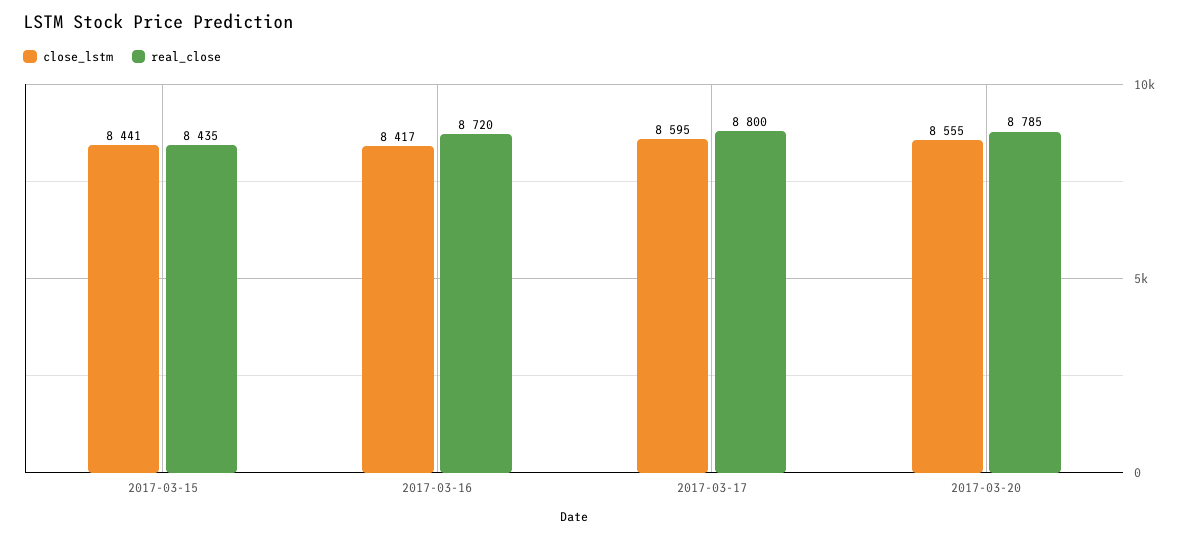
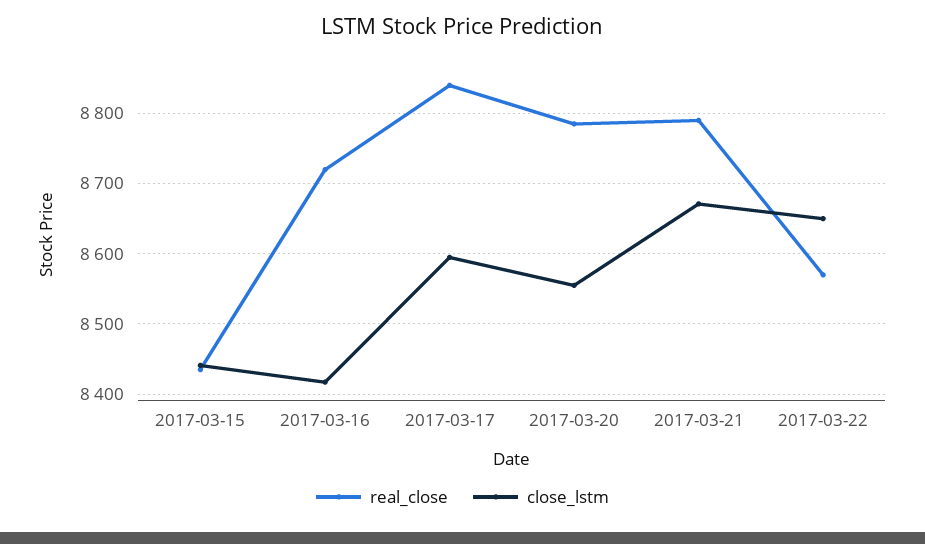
real_close, 2017-03-17: 8800 -> 8840
real_close, 2017-03-21: none -> 8790
close_lstm, 2017-03-21: none -> 8670
real_close, 2017-03-22: none -> 8570
close_lstm, 2017-03-22: none -> 8650

